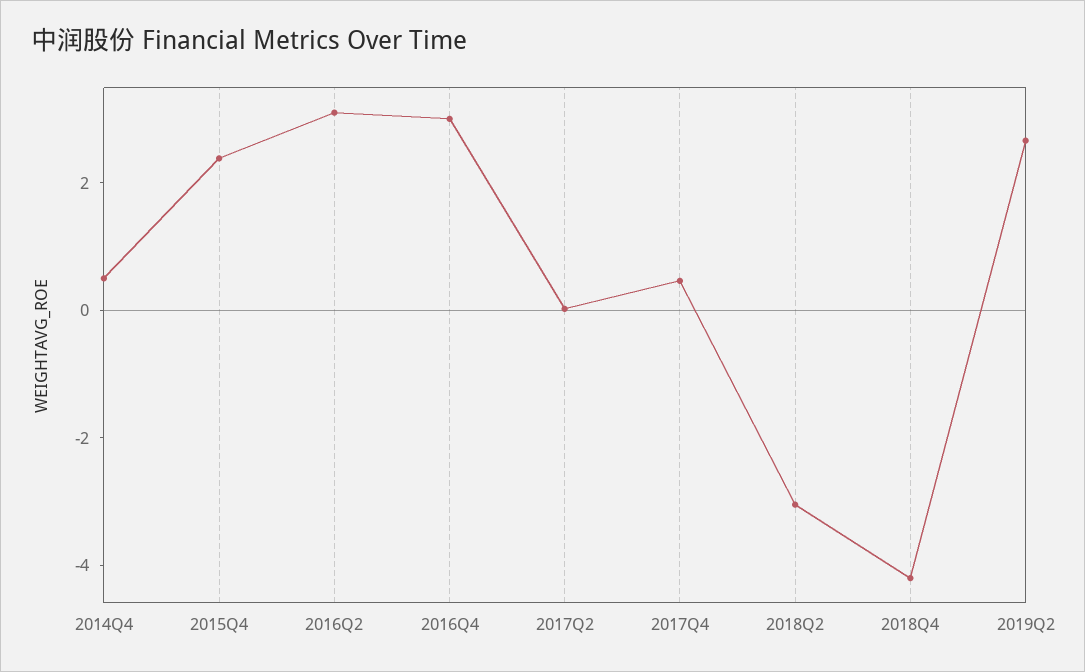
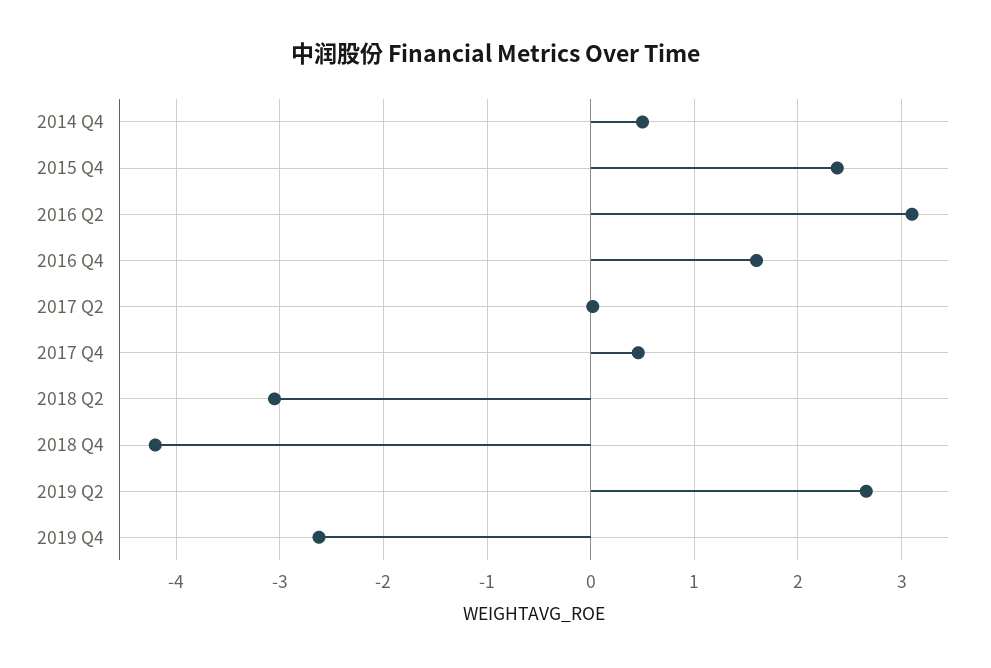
2016Q4: 3 -> 1.6
2019 Q4: none -> -2.6

